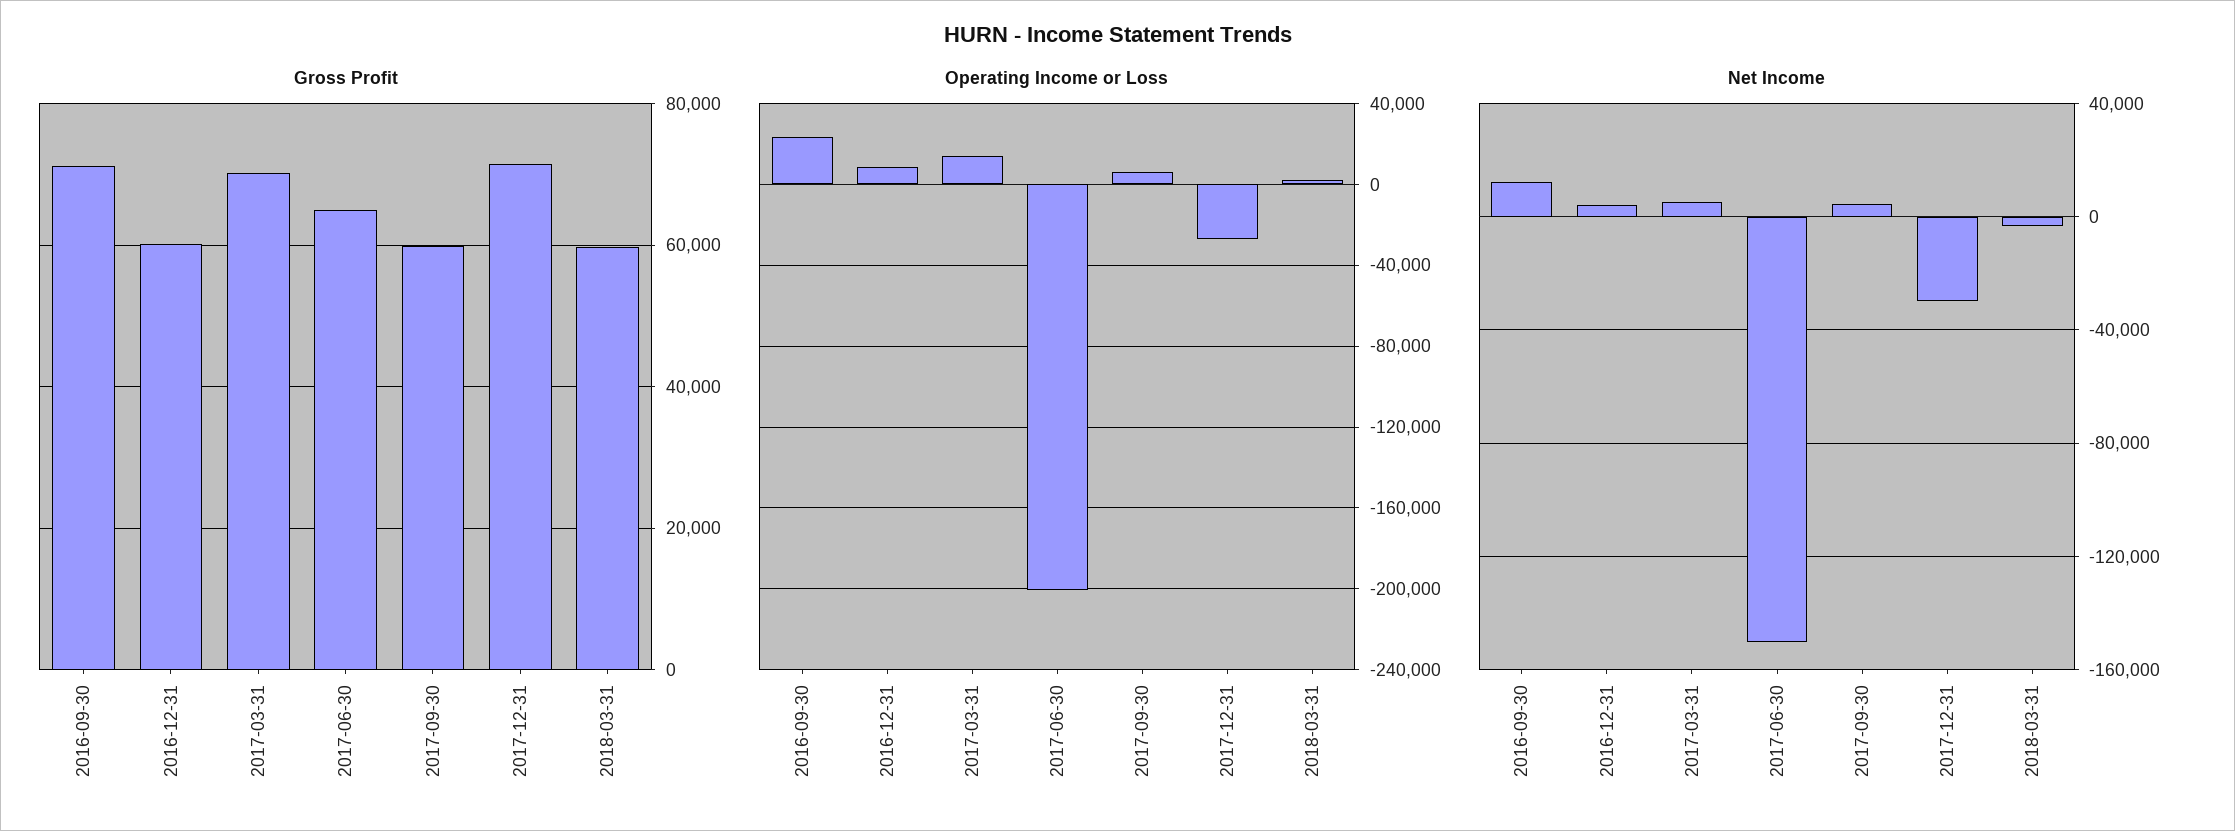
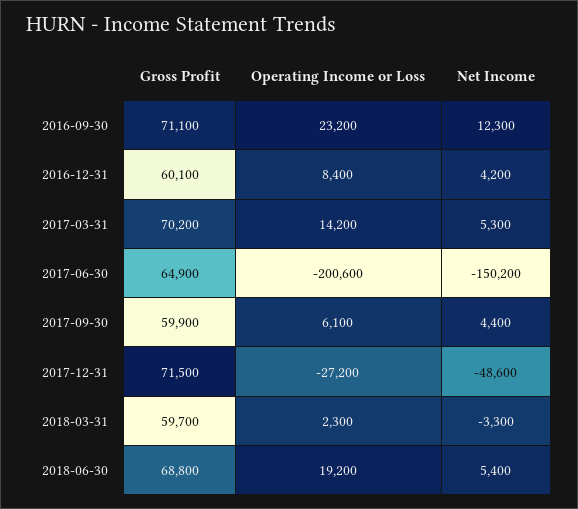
Net Income, 2017-12-31: -30000 -> -48600
Gross Profit, 2018-06-30: none -> 68800
Operating Income or Loss, 2018-06-30: none -> 19200
Net Income, 2018-06-30: none -> 5400

